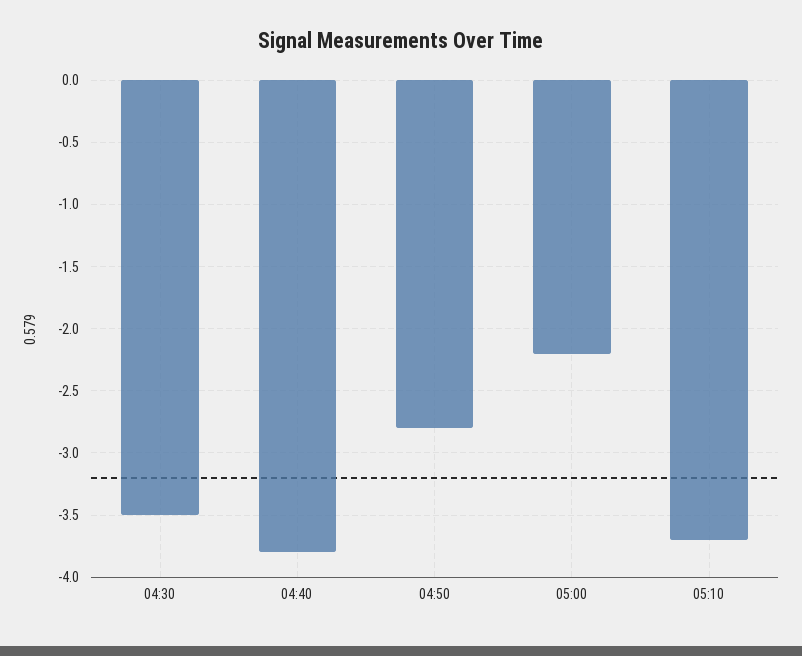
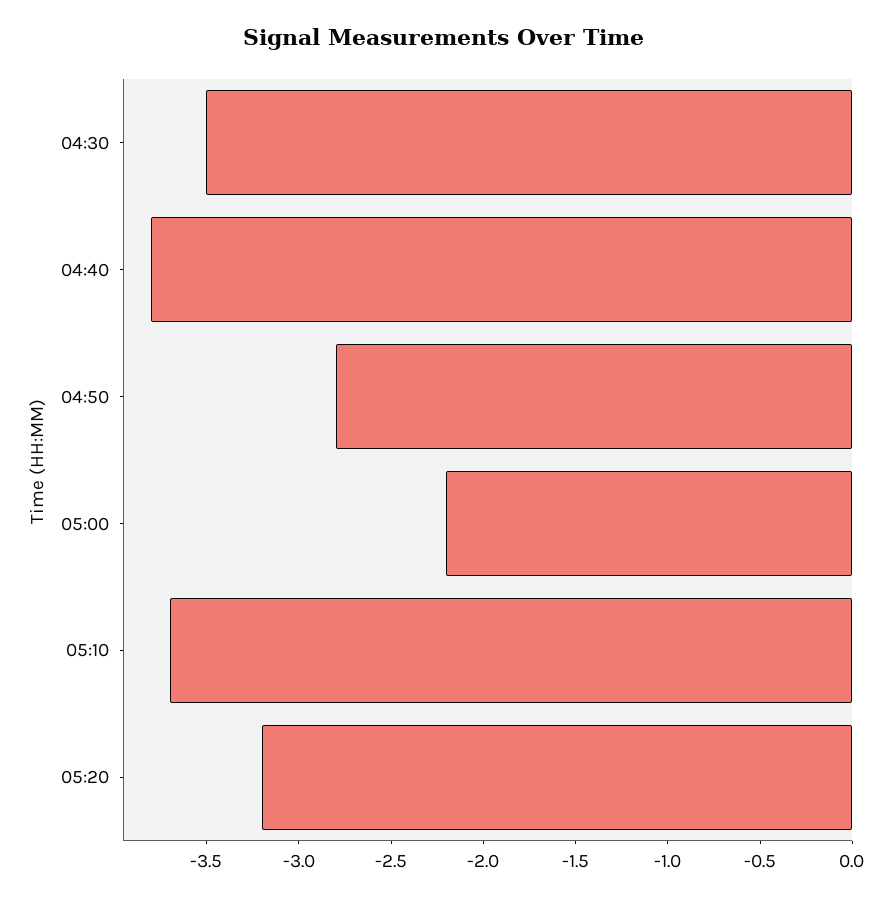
05:20: none -> -3.2

